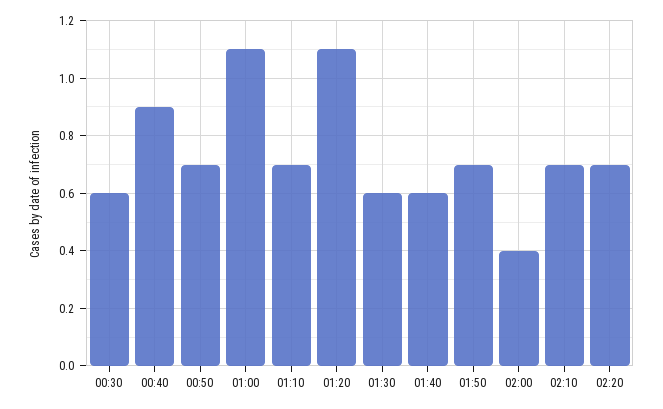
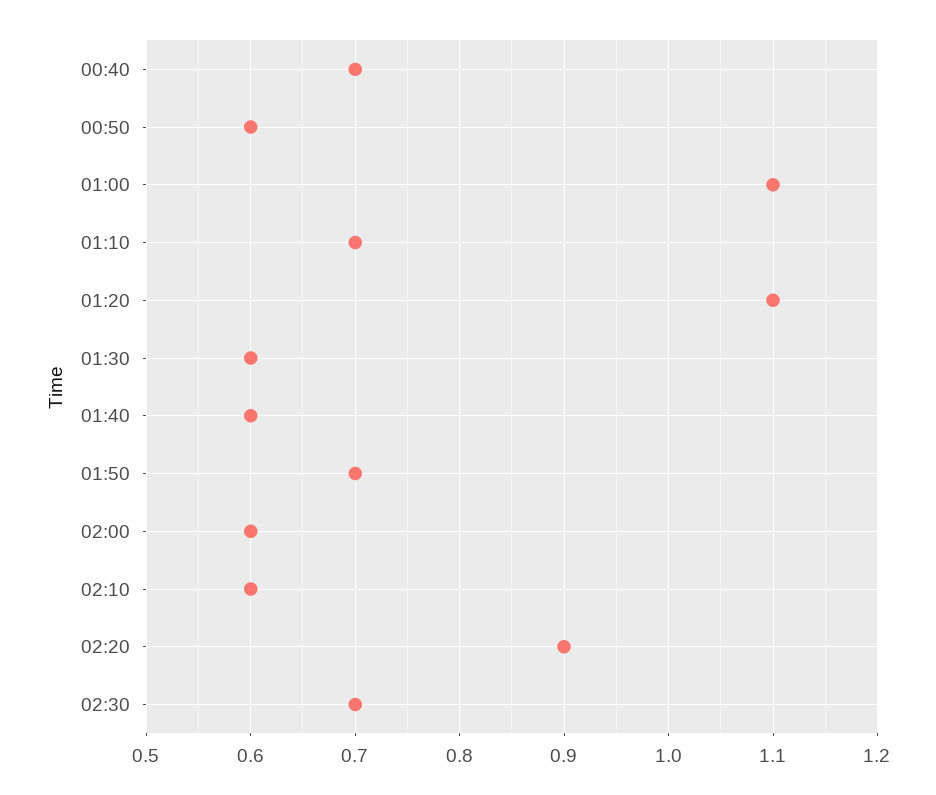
00:30: 0.6 -> none
00:40: 0.9 -> 0.7
00:50: 0.7 -> 0.6
02:00: 0.4 -> 0.6
02:10: 0.7 -> 0.6
02:20: 0.7 -> 0.9
02:30: none -> 0.7

